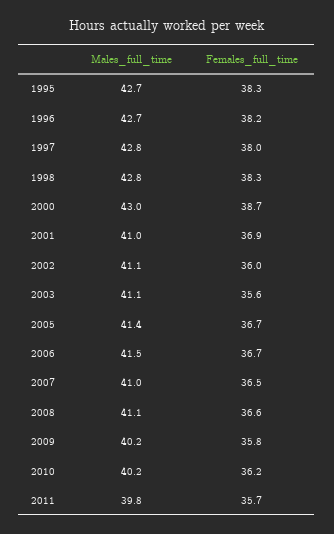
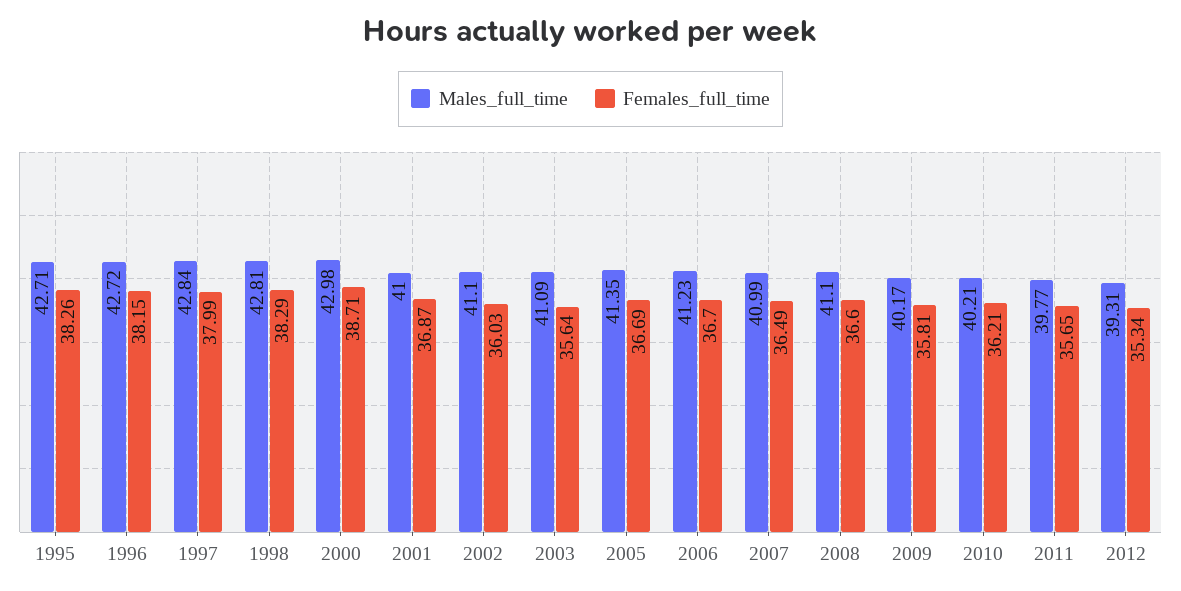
Males_full_time, 2006: 41.5 -> 41.23
Males_full_time, 2012: none -> 39.31
Females_full_time, 2012: none -> 35.34

